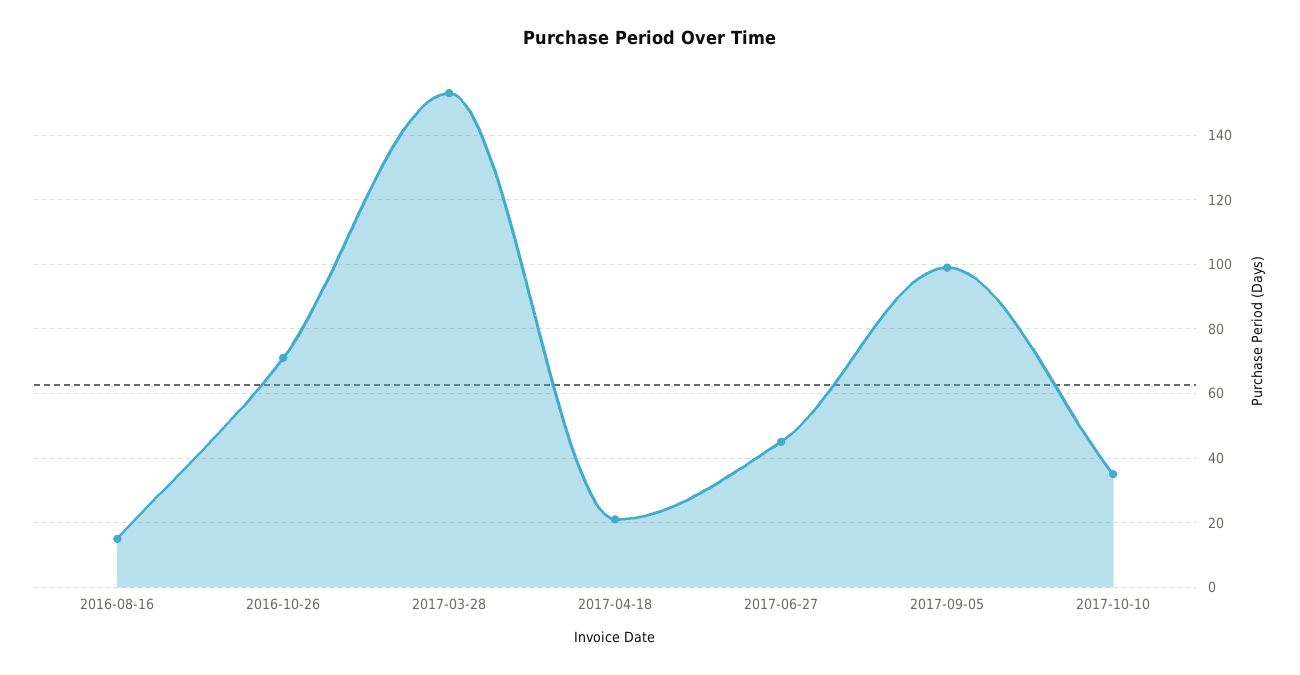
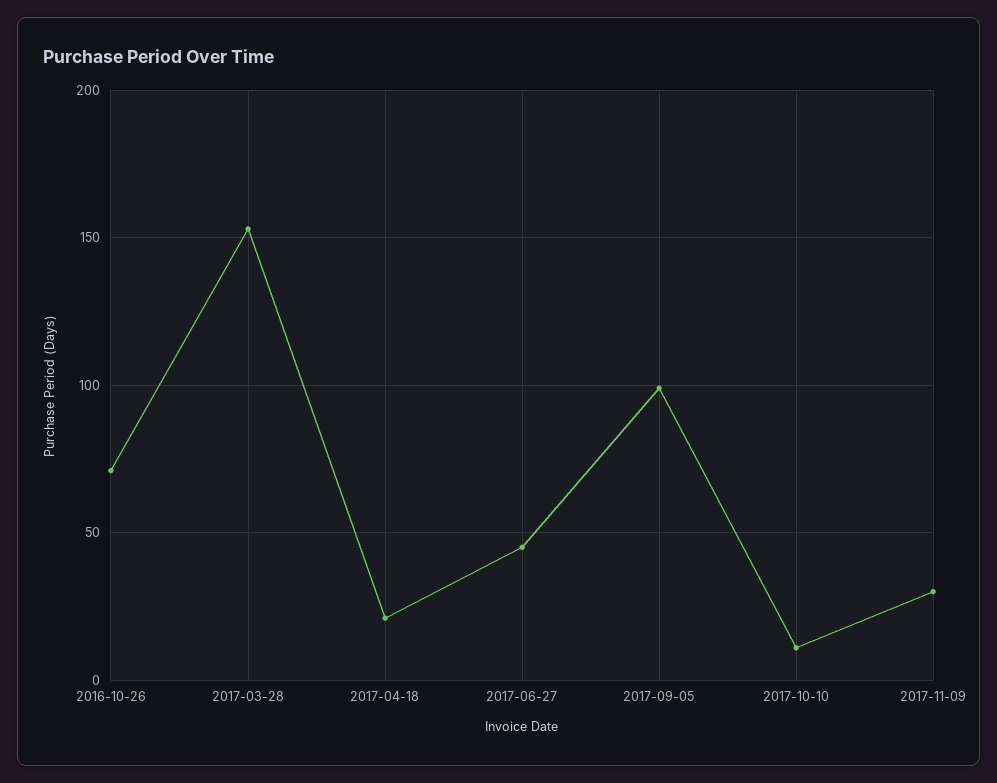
2016-08-16: 15 -> none
2017-10-10: 35 -> 10
2017-11-09: none -> 30

